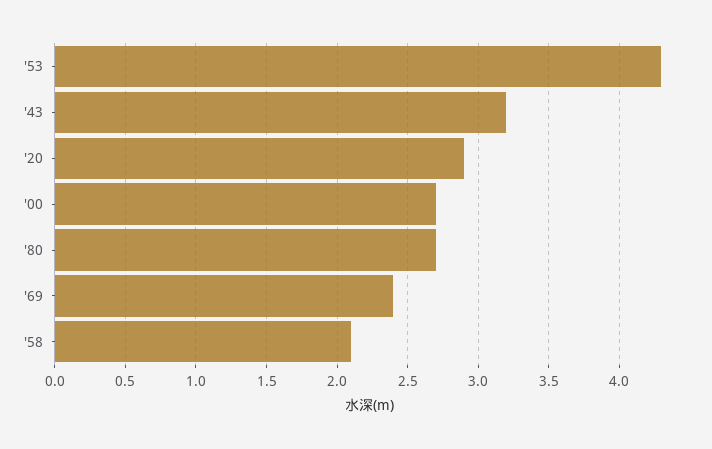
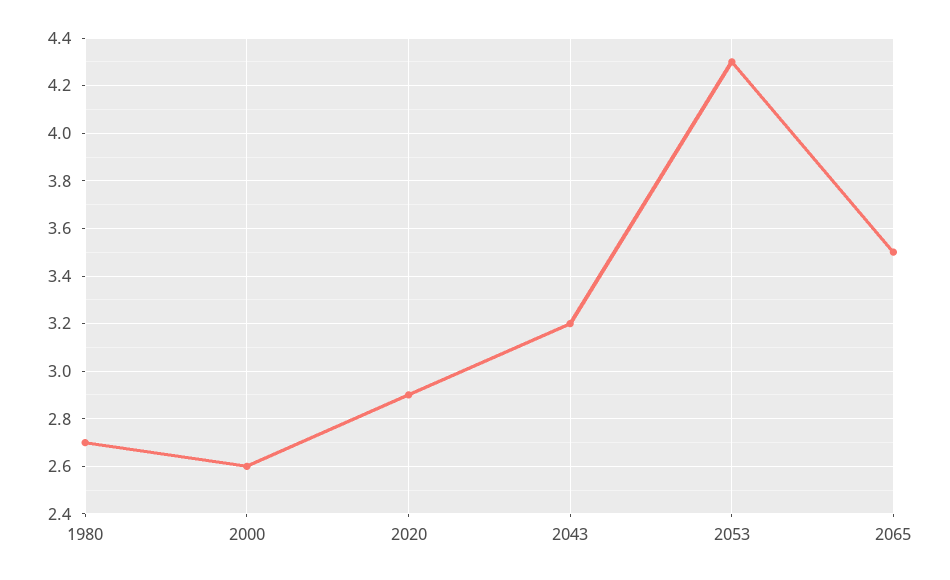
'00: 2.7 -> 2.6
'69: 2.4 -> none
'58: 2.1 -> none
2065: none -> 3.5

